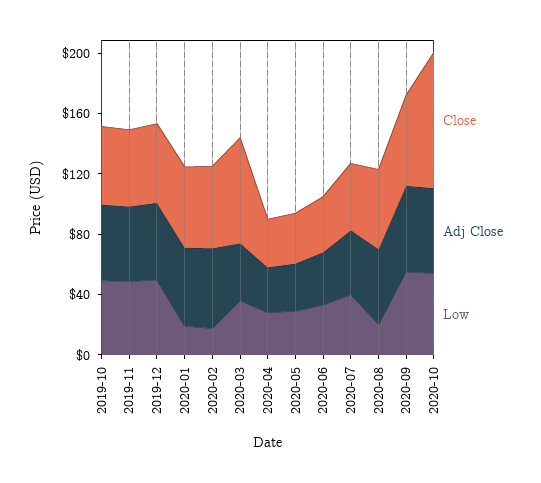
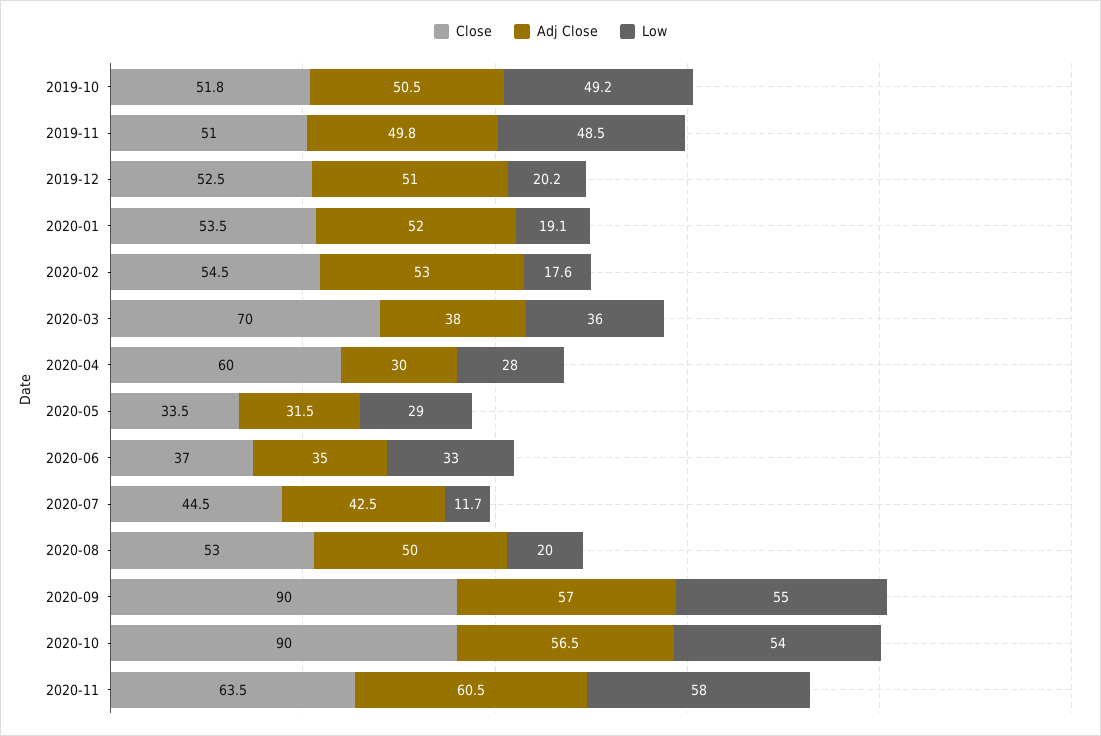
Low, 2019-12: 50 -> 20.2
Close, 2020-04: 30 -> 60
Low, 2020-07: 40 -> 11.7
Close, 2020-09: 60 -> 90
Close, 2020-11: none -> 63.5
Adj Close, 2020-11: none -> 60.5
Low, 2020-11: none -> 58

